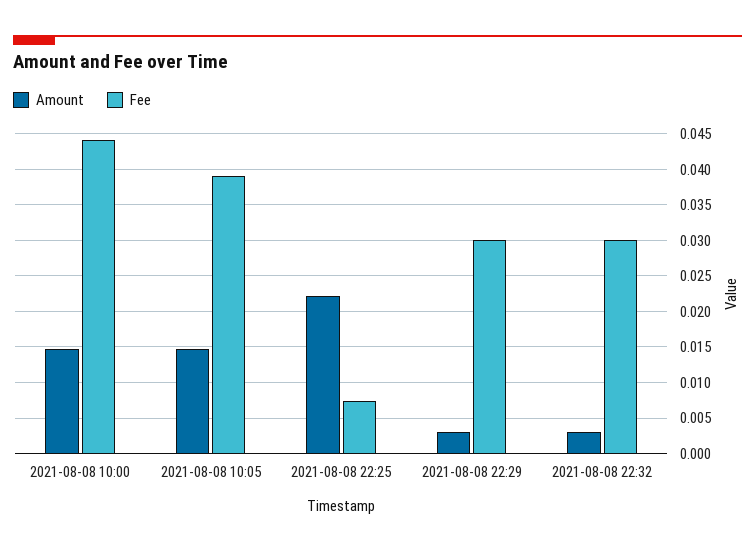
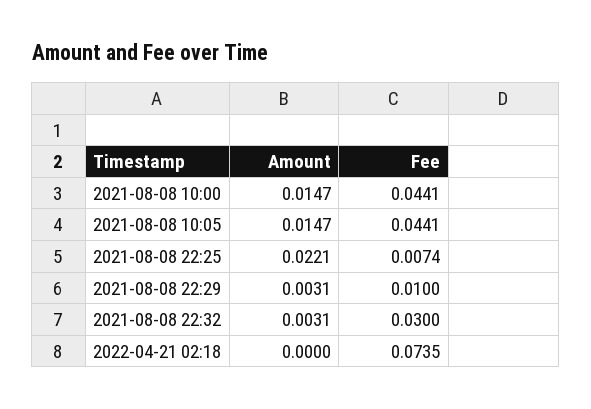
Fee, 2021-08-08 10:05: 0.039 -> 0.0441
Fee, 2021-08-08 22:29: 0.03 -> 0.01
Amount, 2022-04-21 02:18: none -> 0
Fee, 2022-04-21 02:18: none -> 0.0735

